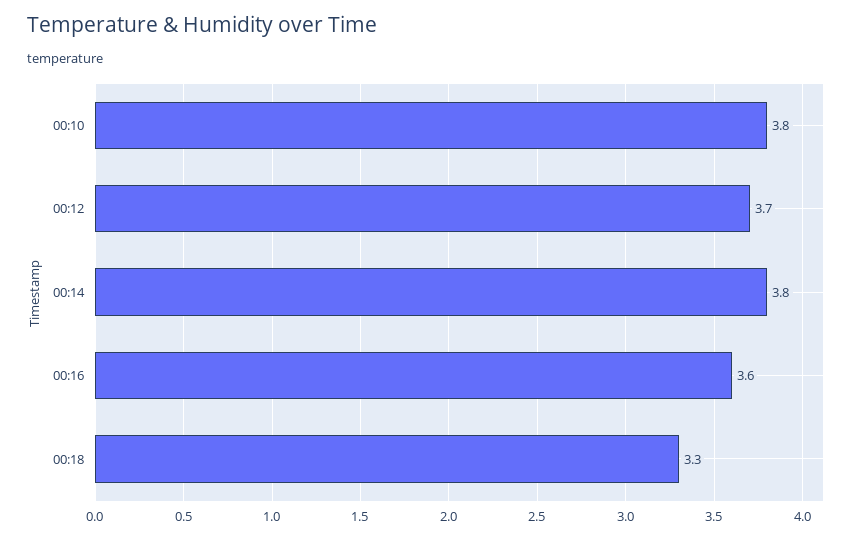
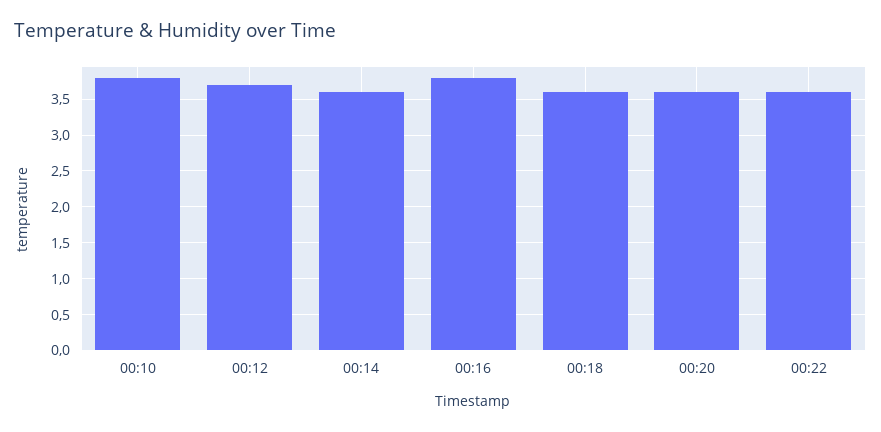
00:14: 3.8 -> 3.6
00:16: 3.6 -> 3.8
00:18: 3.3 -> 3.6
00:20: none -> 3.6
00:22: none -> 3.6

